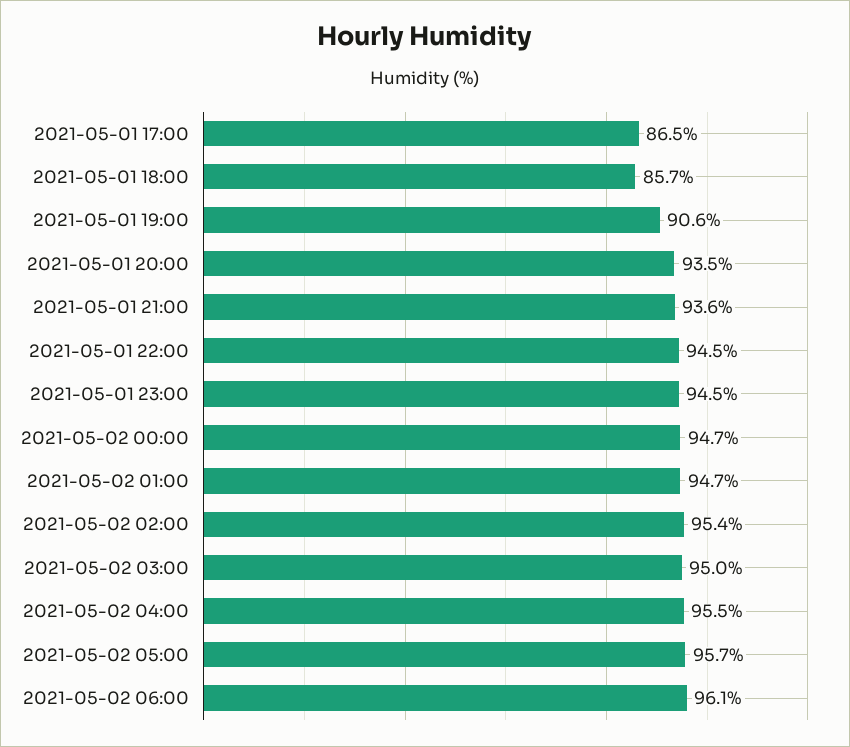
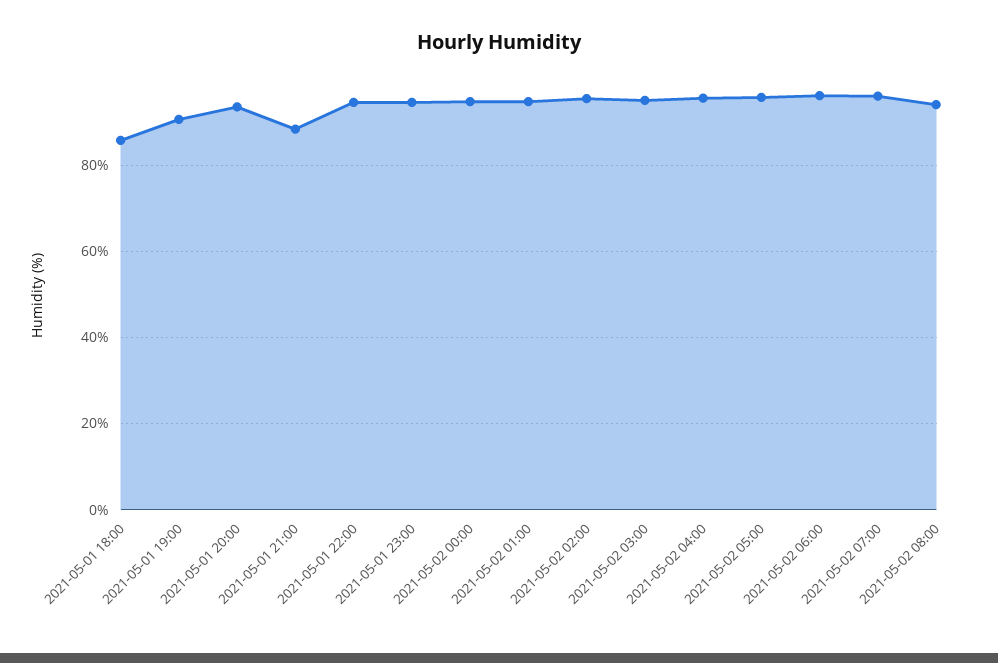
2021-05-01 17:00: 86.5 -> none
2021-05-01 21:00: 93.6 -> 88
2021-05-02 07:00: none -> 96
2021-05-02 08:00: none -> 94

